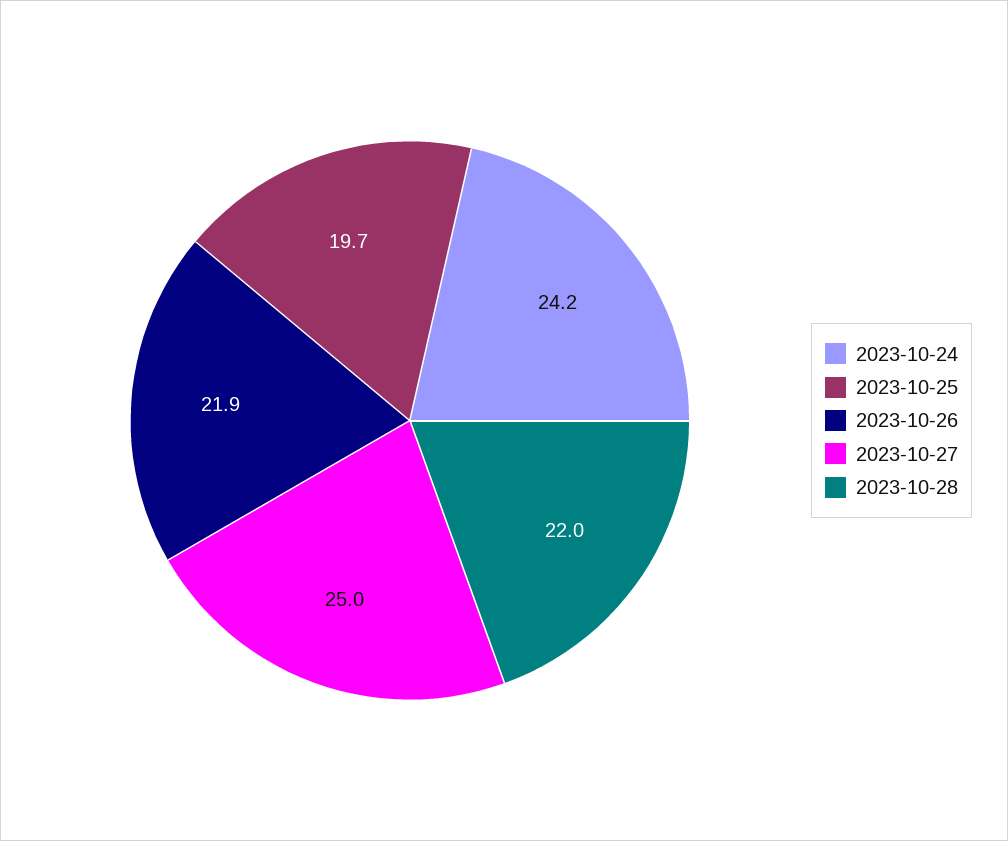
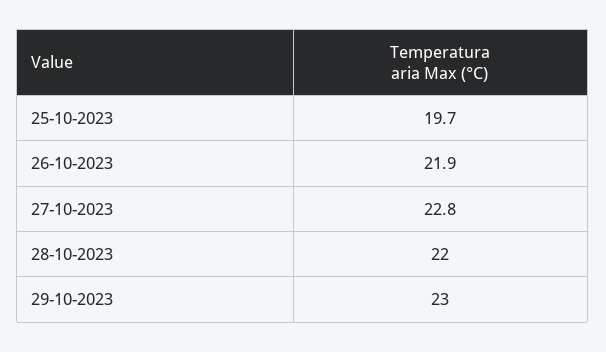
2023-10-24: 24.2 -> none
2023-10-27: 25 -> 22.8
29-10-2023: none -> 23

